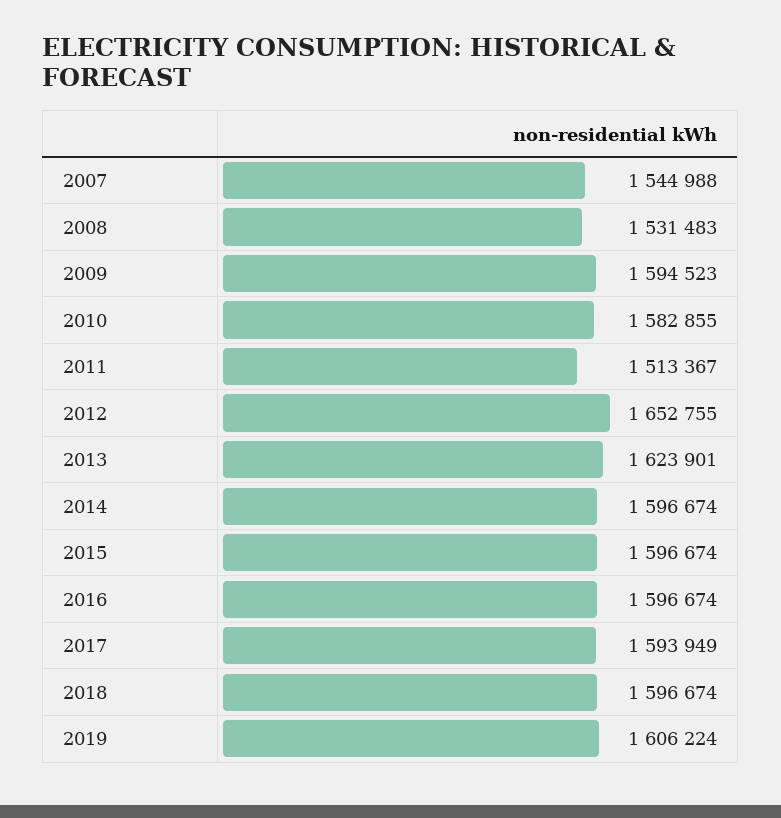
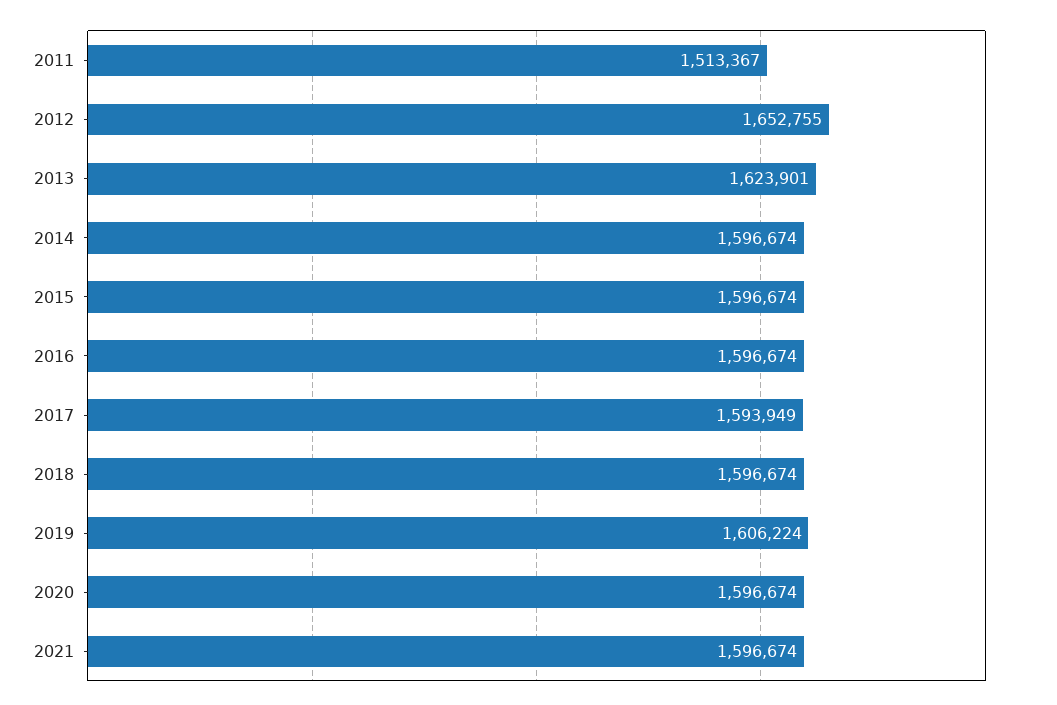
2007: 1544988 -> none
2008: 1531483 -> none
2009: 1594523 -> none
2010: 1582855 -> none
2020: none -> 1596674
2021: none -> 1596674

